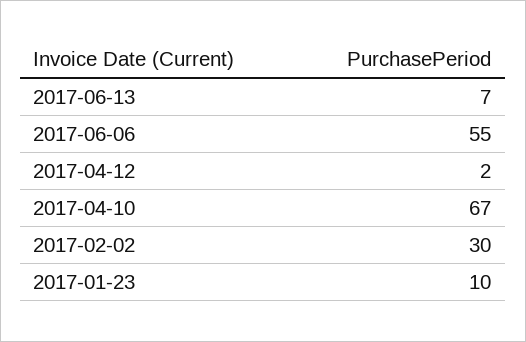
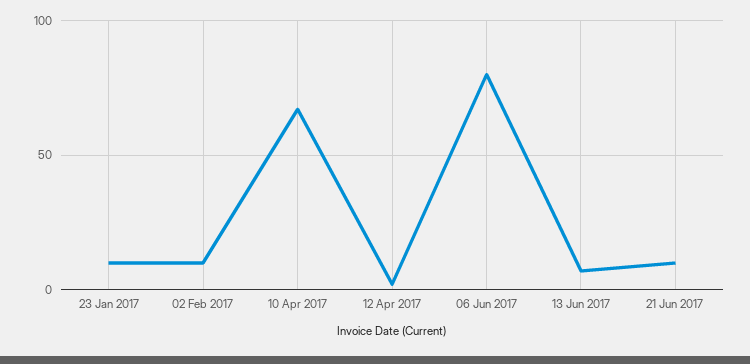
2017-06-06: 55 -> 80
2017-02-02: 30 -> 10
21 Jun 2017: none -> 10

